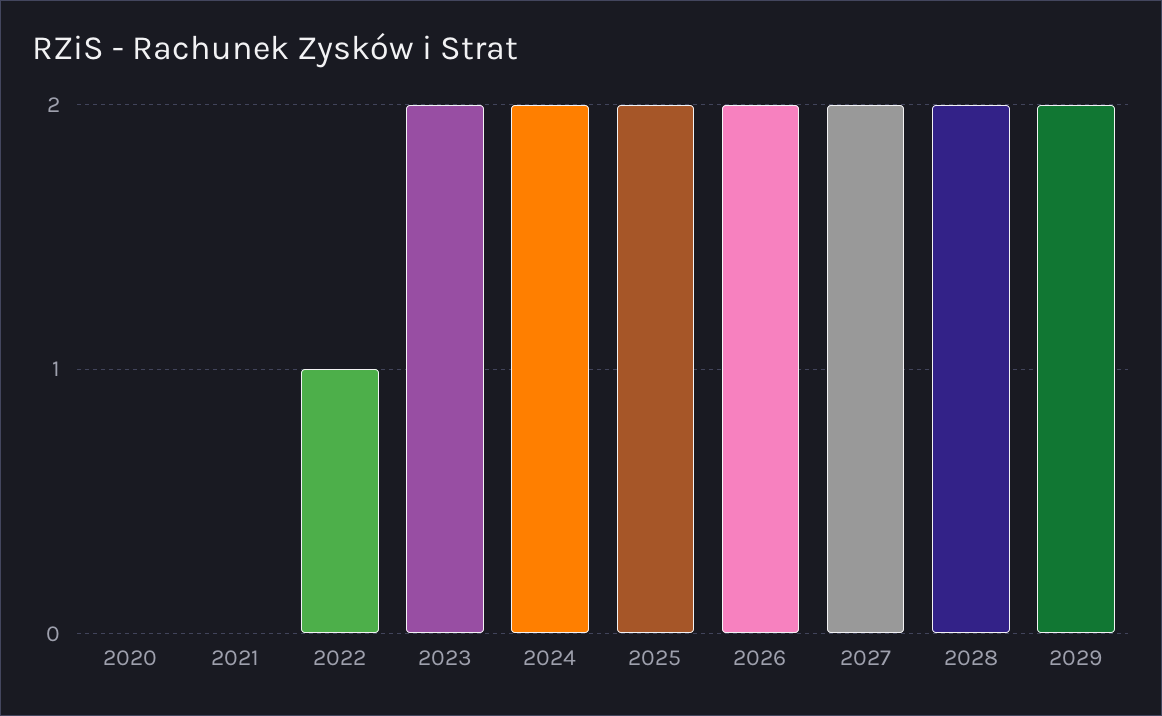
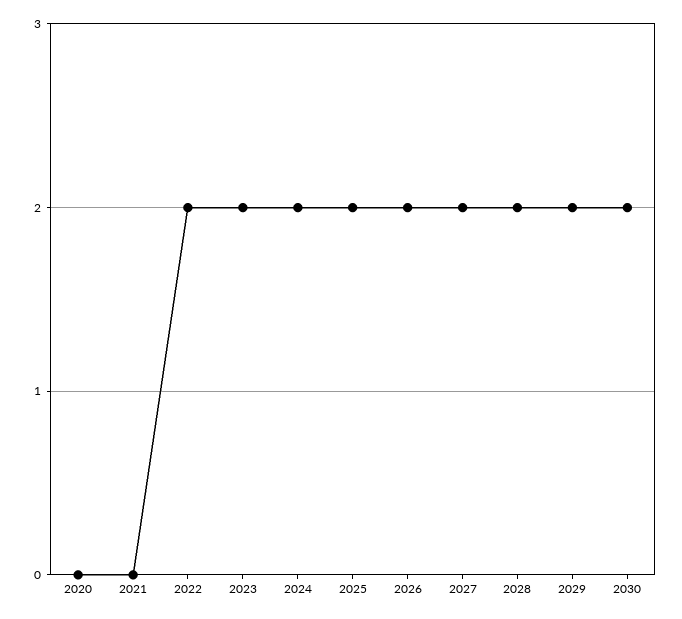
2022: 1 -> 2
2030: none -> 2

